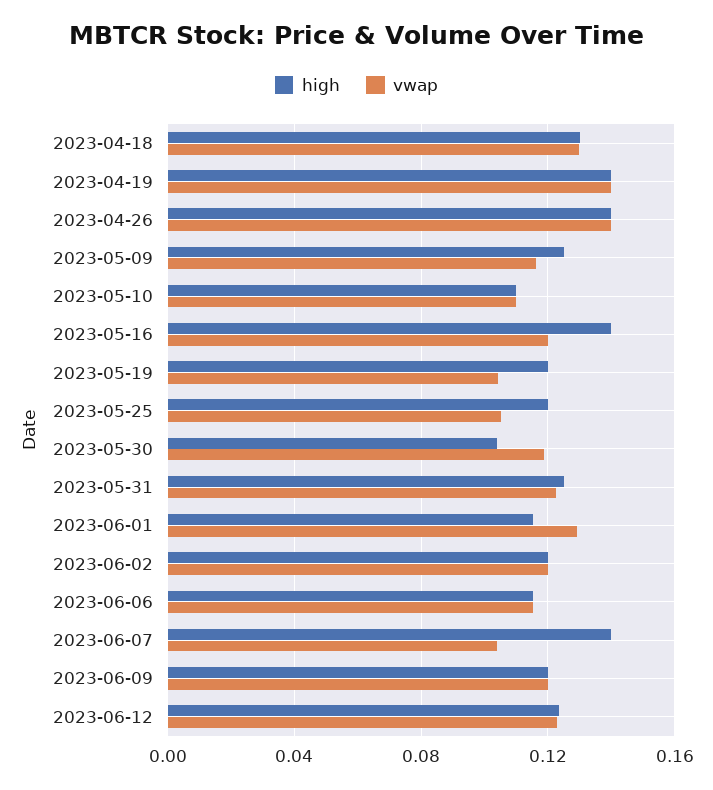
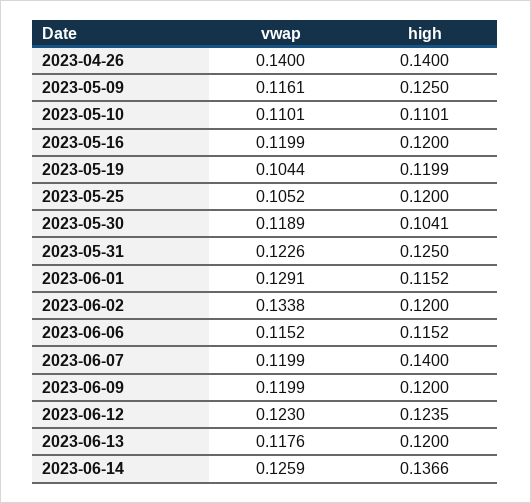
high, 2023-04-18: 0.13 -> none
vwap, 2023-04-18: 0.13 -> none
high, 2023-04-19: 0.14 -> none
vwap, 2023-04-19: 0.14 -> none
high, 2023-05-16: 0.14 -> 0.12
vwap, 2023-06-02: 0.12 -> 0.1338
vwap, 2023-06-07: 0.105 -> 0.1199
vwap, 2023-06-13: none -> 0.1176
high, 2023-06-13: none -> 0.12
vwap, 2023-06-14: none -> 0.1259
high, 2023-06-14: none -> 0.1366

